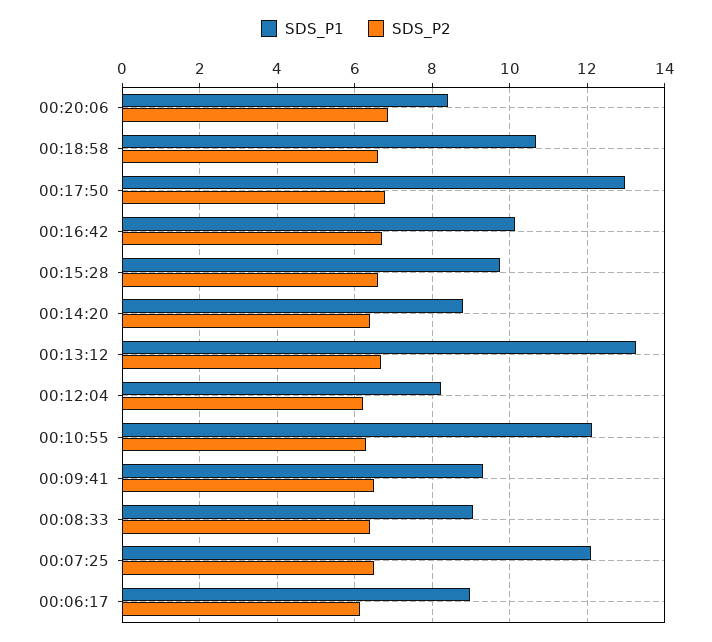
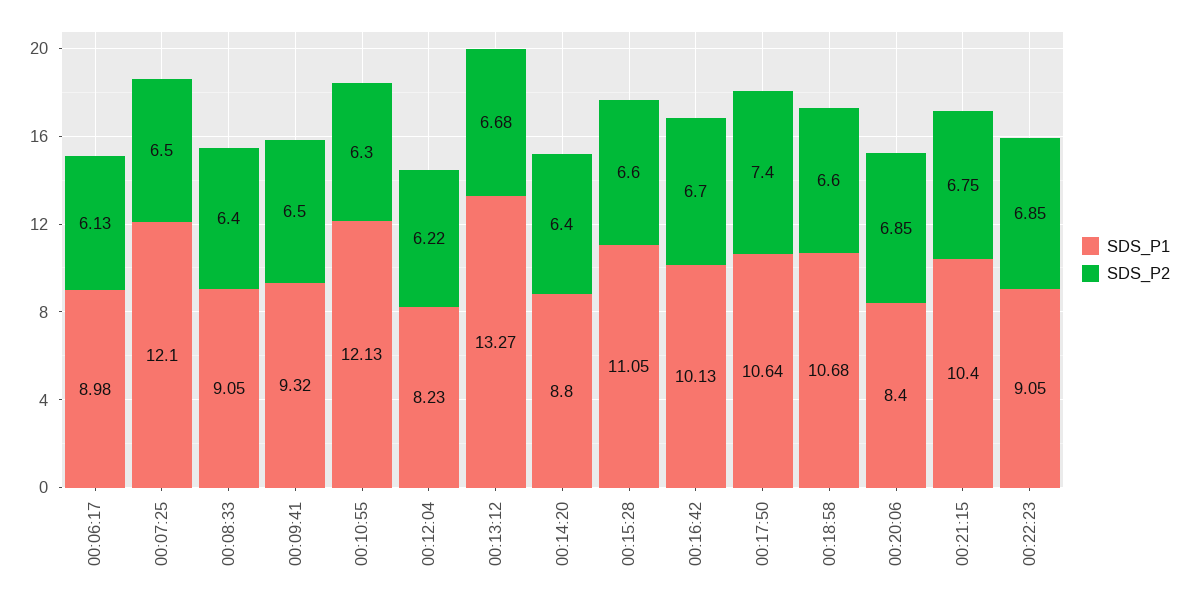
SDS_P1, 00:17:50: 13 -> 10.64
SDS_P2, 00:17:50: 6.8 -> 7.4
SDS_P1, 00:15:28: 9.8 -> 11.05
SDS_P1, 00:21:15: none -> 10.4
SDS_P2, 00:21:15: none -> 6.75
SDS_P1, 00:22:23: none -> 9.05
SDS_P2, 00:22:23: none -> 6.85

